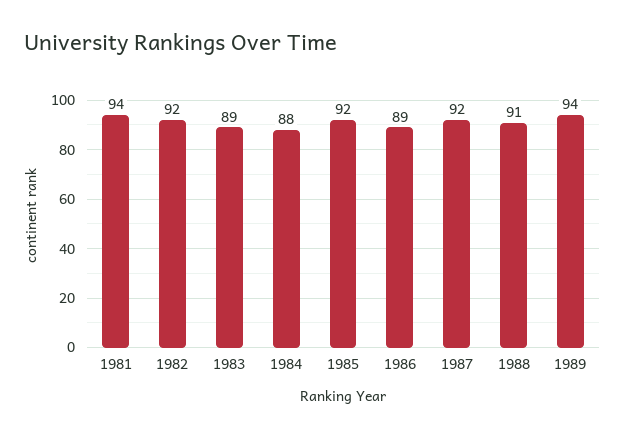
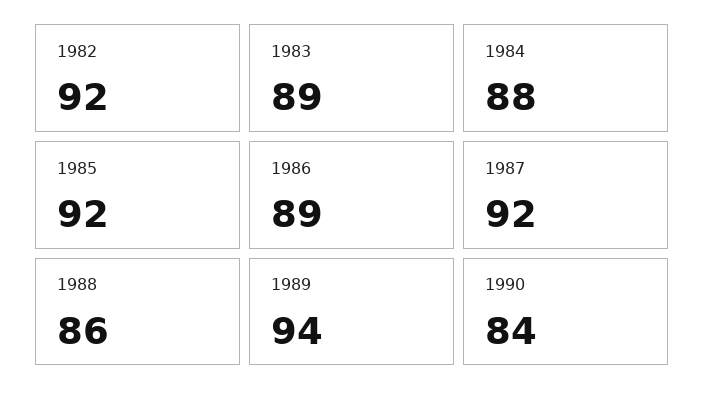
1981: 94 -> none
1988: 91 -> 86
1990: none -> 84

